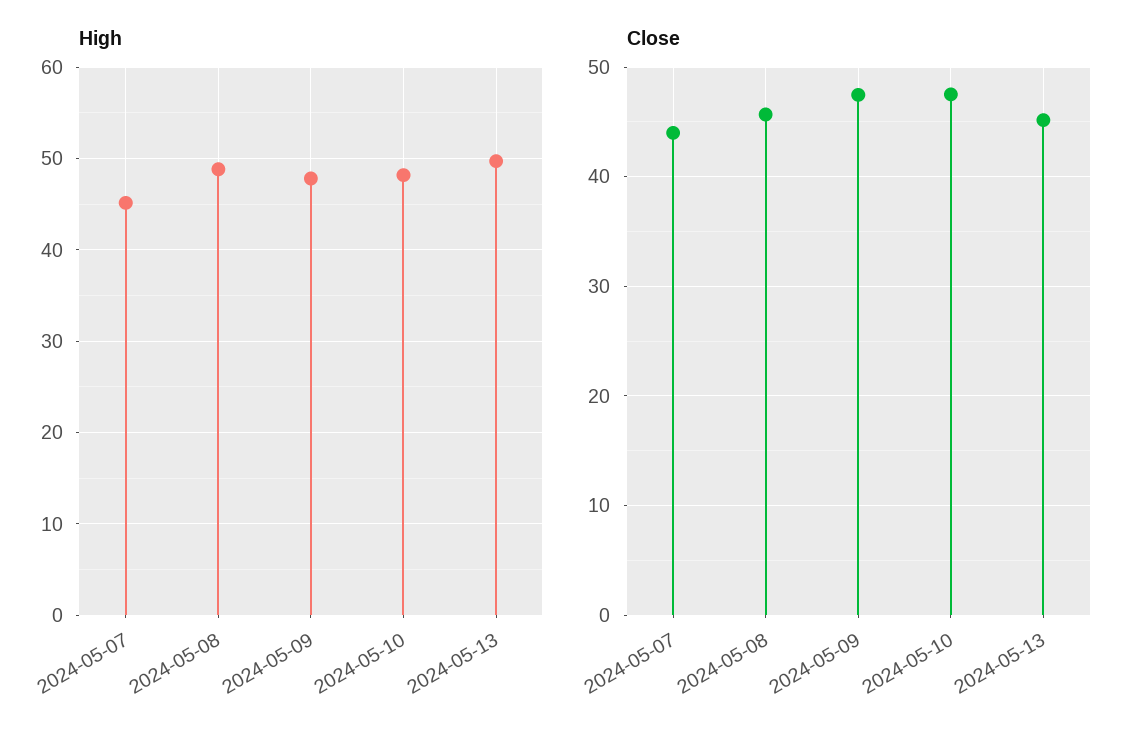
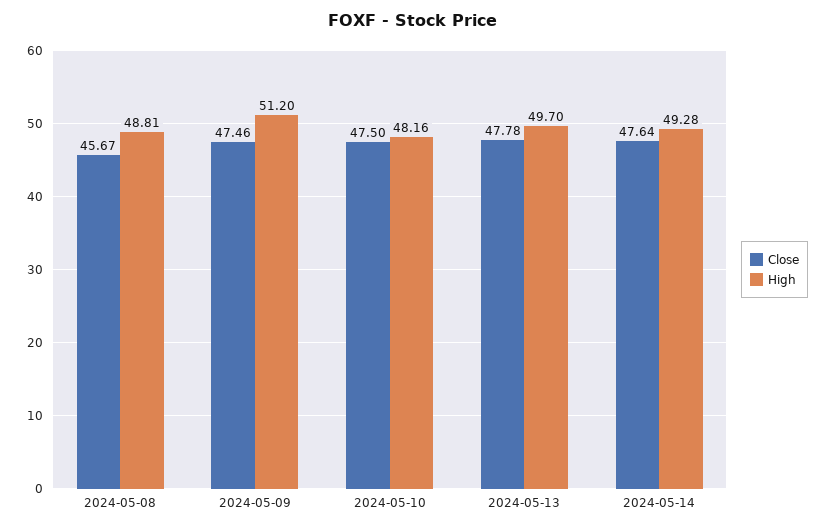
High, 2024-05-07: 45 -> none
High, 2024-05-09: 48 -> 51.2
Close, 2024-05-07: 44 -> none
Close, 2024-05-13: 45 -> 47.78
Close, 2024-05-14: none -> 47.64
High, 2024-05-14: none -> 49.28

